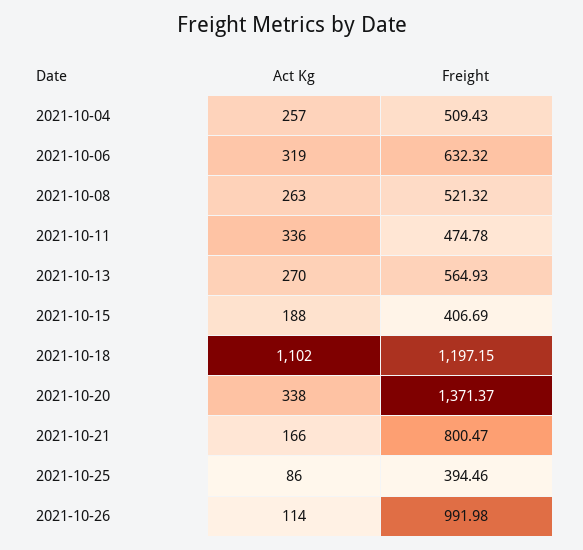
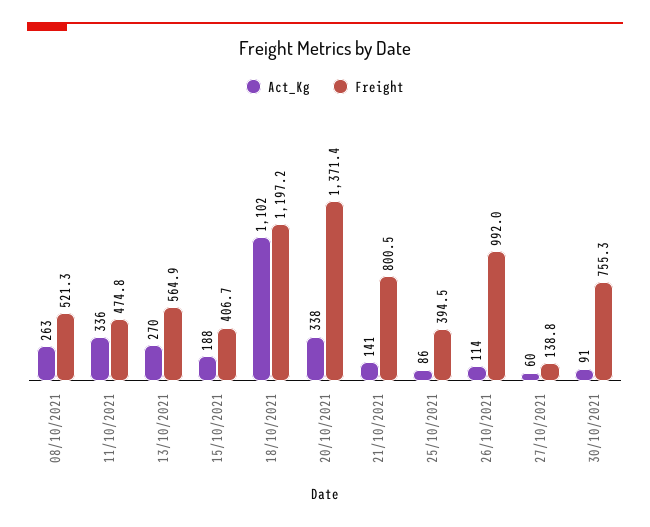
Act Kg, 2021-10-04: 257 -> none
Freight, 2021-10-04: 509.43 -> none
Act Kg, 2021-10-06: 319 -> none
Freight, 2021-10-06: 632.32 -> none
Act Kg, 2021-10-21: 166 -> 141
Act Kg, 27/10/2021: none -> 60
Freight, 27/10/2021: none -> 138.8
Act Kg, 30/10/2021: none -> 91
Freight, 30/10/2021: none -> 755.3

